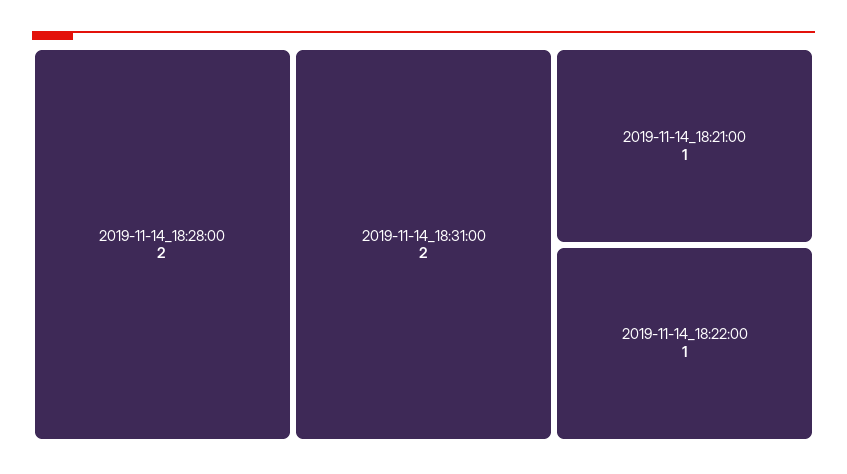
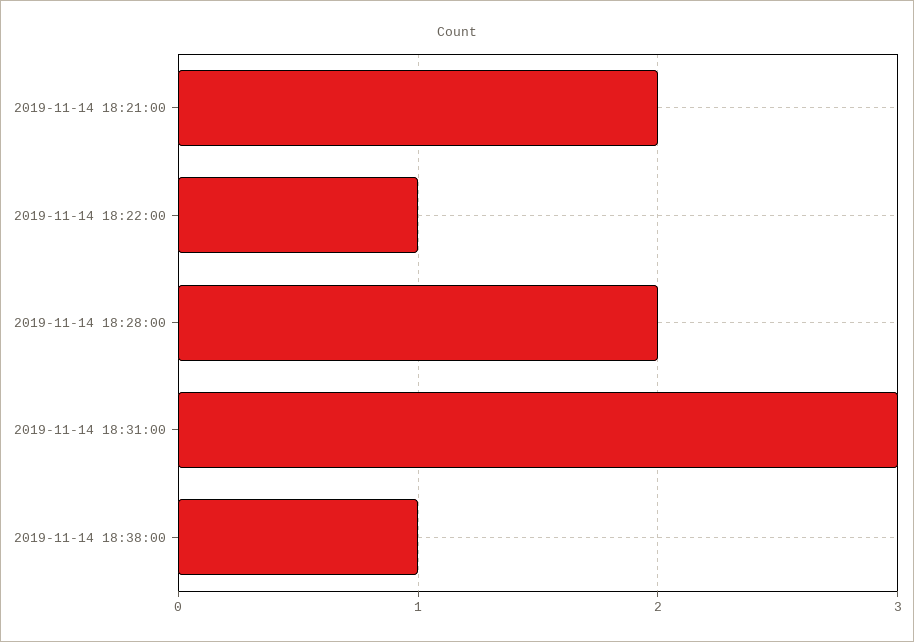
2019-11-14_18:31:00: 2 -> 3
2019-11-14_18:21:00: 1 -> 2
2019-11-14 18:38:00: none -> 1

